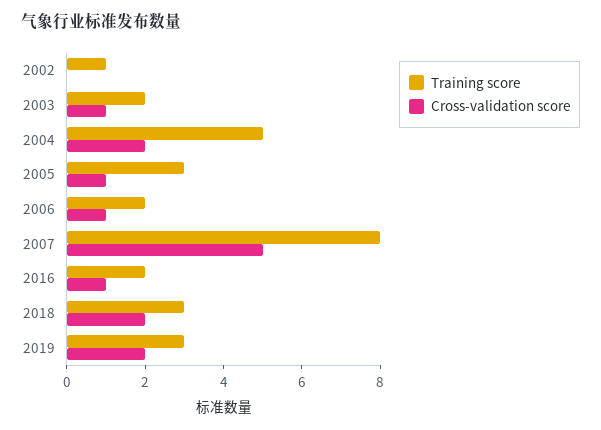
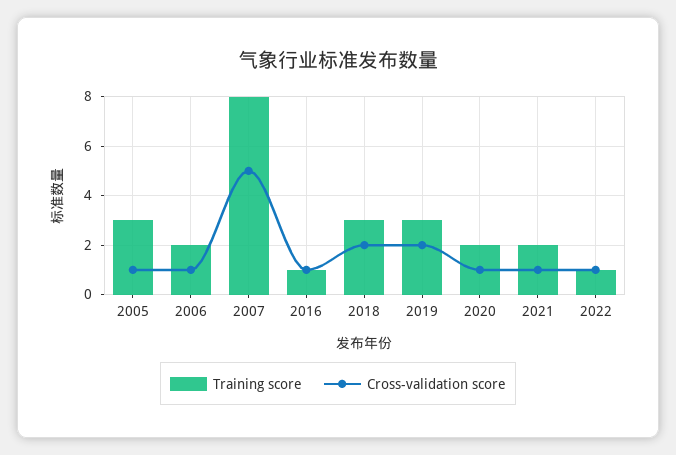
Training score, 2002: 1 -> none
Cross-validation score, 2002: 0 -> none
Training score, 2003: 2 -> none
Cross-validation score, 2003: 1 -> none
Training score, 2004: 5 -> none
Cross-validation score, 2004: 2 -> none
Training score, 2016: 2 -> 1
Training score, 2020: none -> 2
Cross-validation score, 2020: none -> 1
Training score, 2021: none -> 2
Cross-validation score, 2021: none -> 1
Training score, 2022: none -> 1
Cross-validation score, 2022: none -> 1

